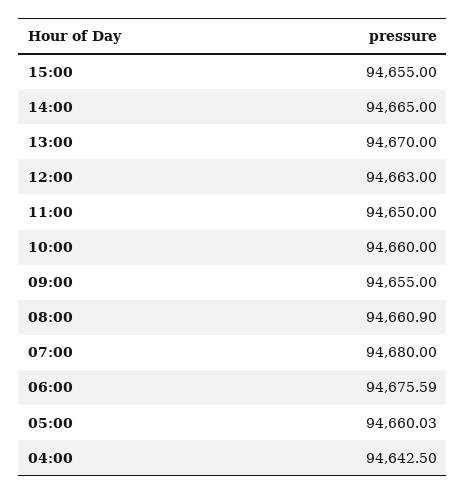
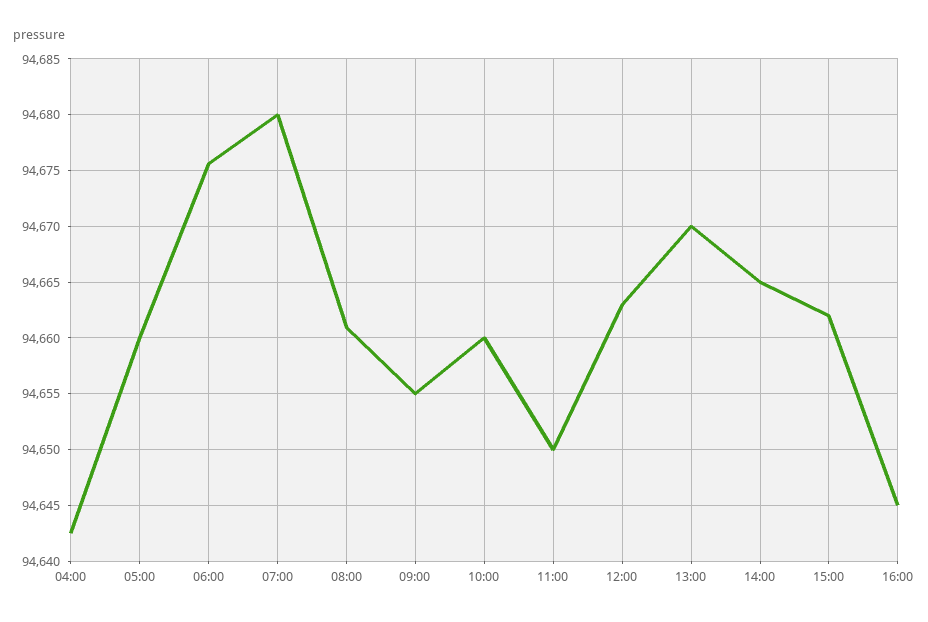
15:00: 94655 -> 94662
16:00: none -> 94645

